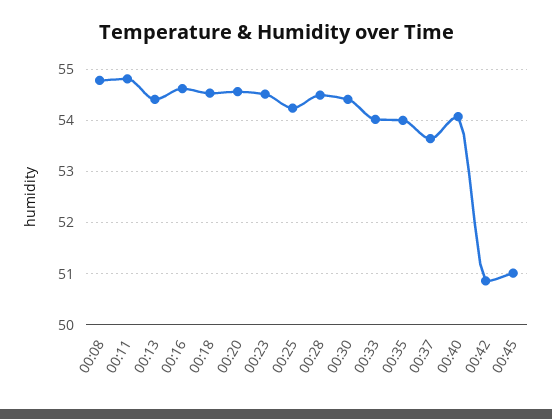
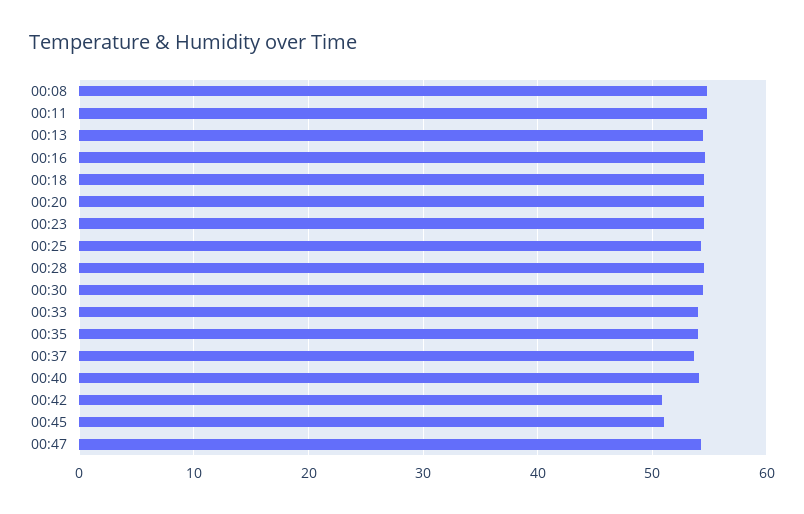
00:47: none -> 54

